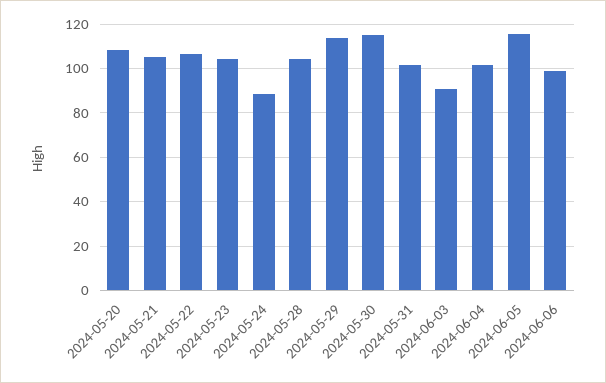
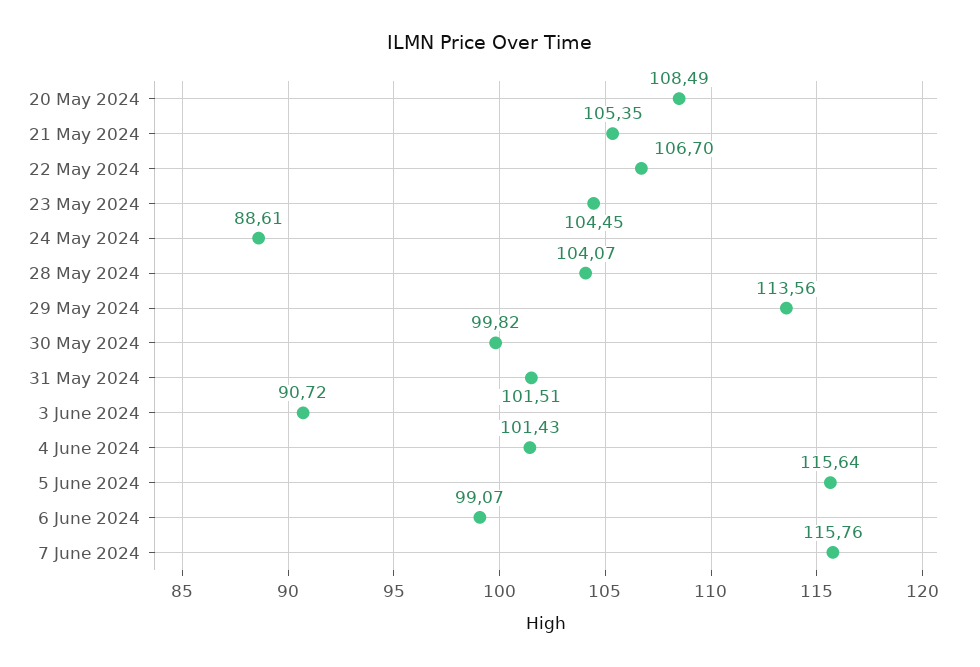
2024-05-30: 115 -> 99.82
7 June 2024: none -> 115.76

